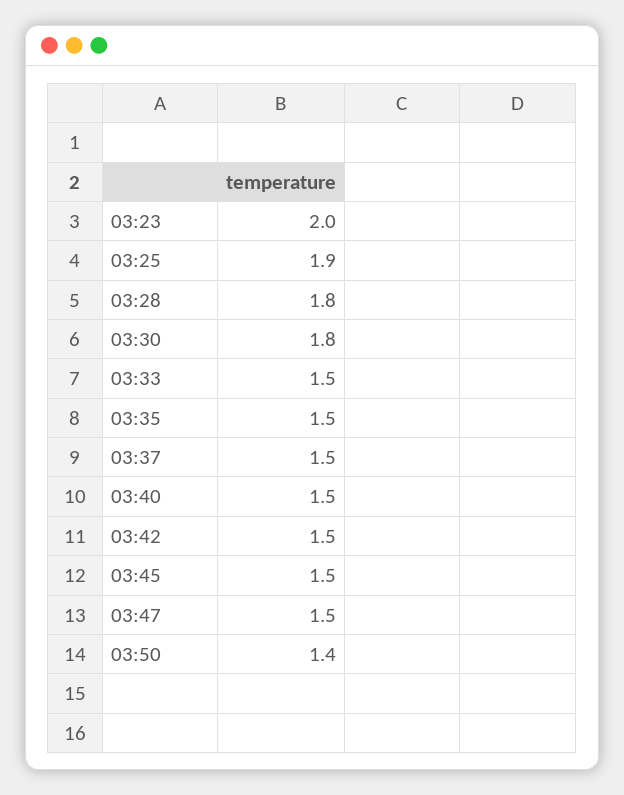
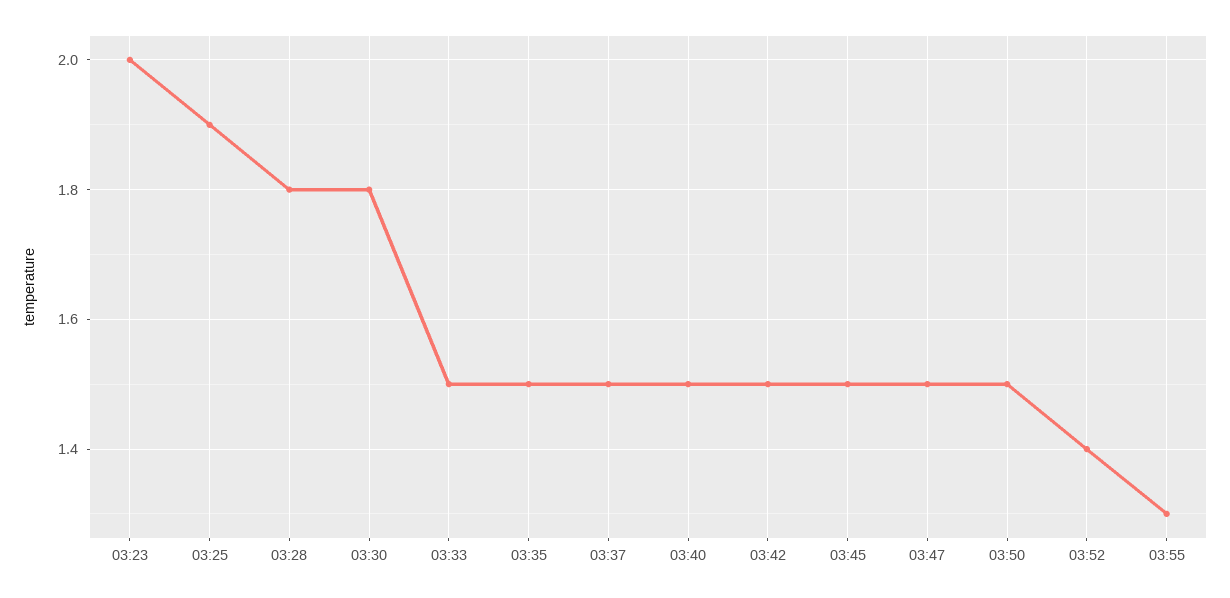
03:50: 1.4 -> 1.5
03:52: none -> 1.4
03:55: none -> 1.3

